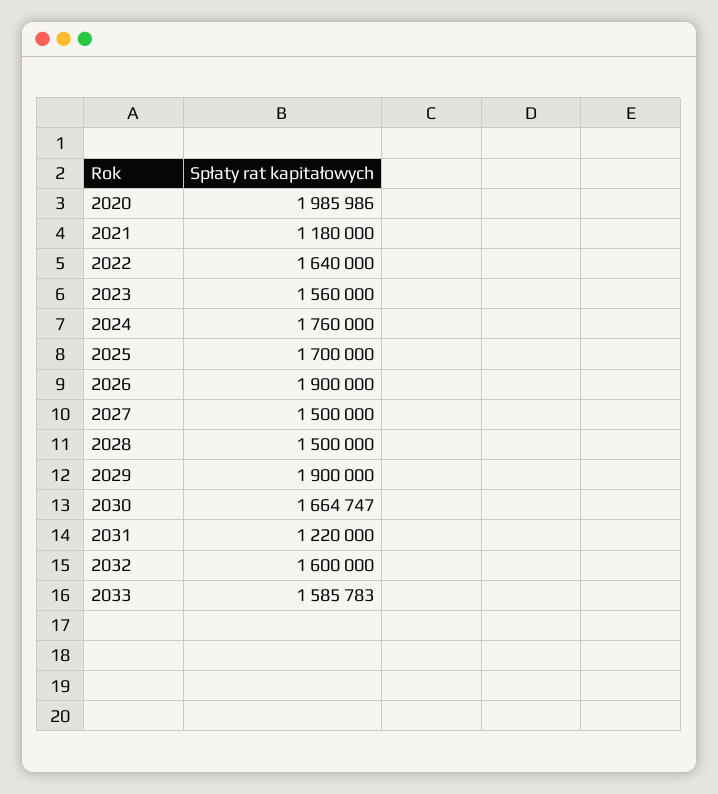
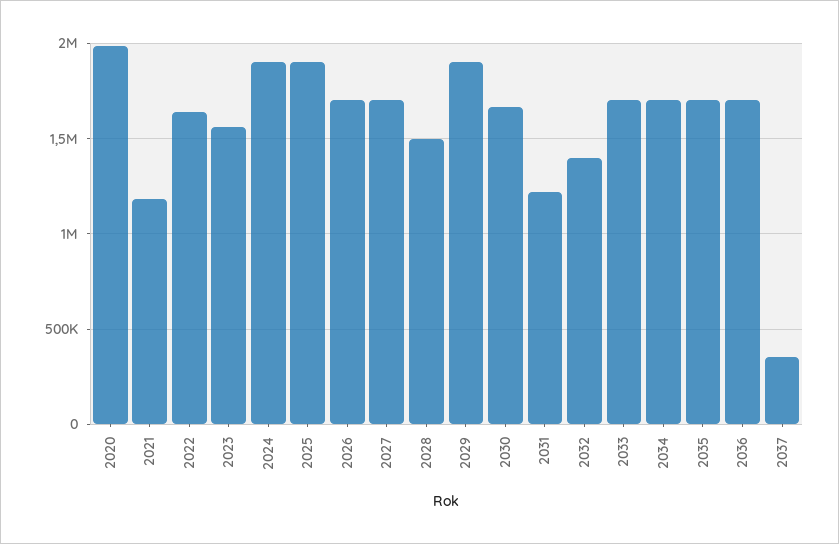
2024: 1760000 -> 1900000
2025: 1700000 -> 1900000
2026: 1900000 -> 1700000
2027: 1500000 -> 1700000
2032: 1600000 -> 1400000
2033: 1585783 -> 1700000
2034: none -> 1700000
2035: none -> 1700000
2036: none -> 1700000
2037: none -> 350000

